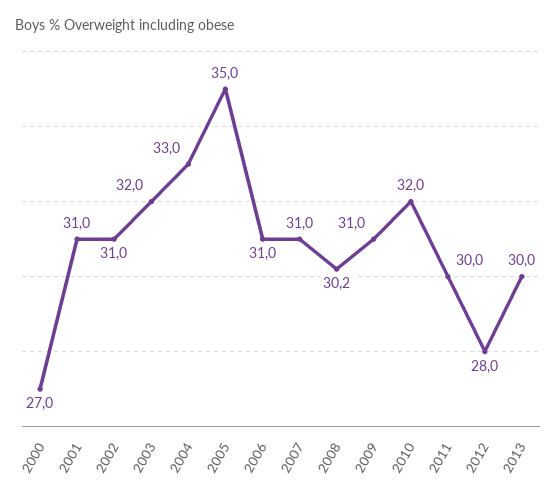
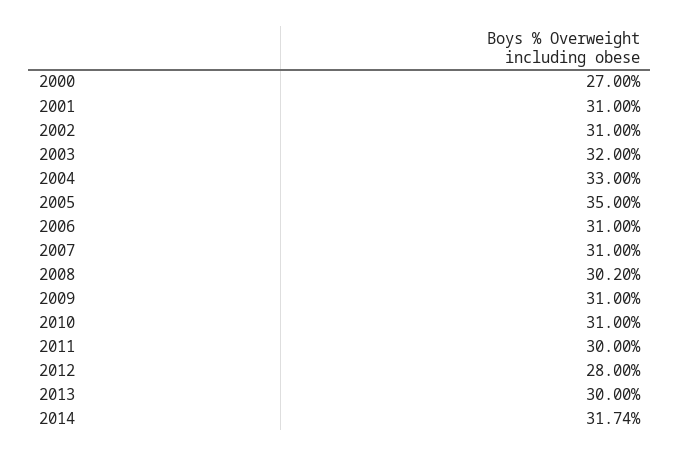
2010: 32 -> 31
2014: none -> 31.74

